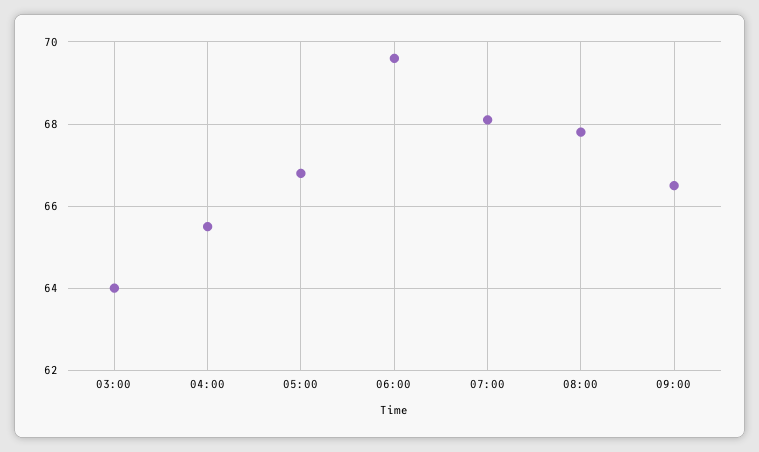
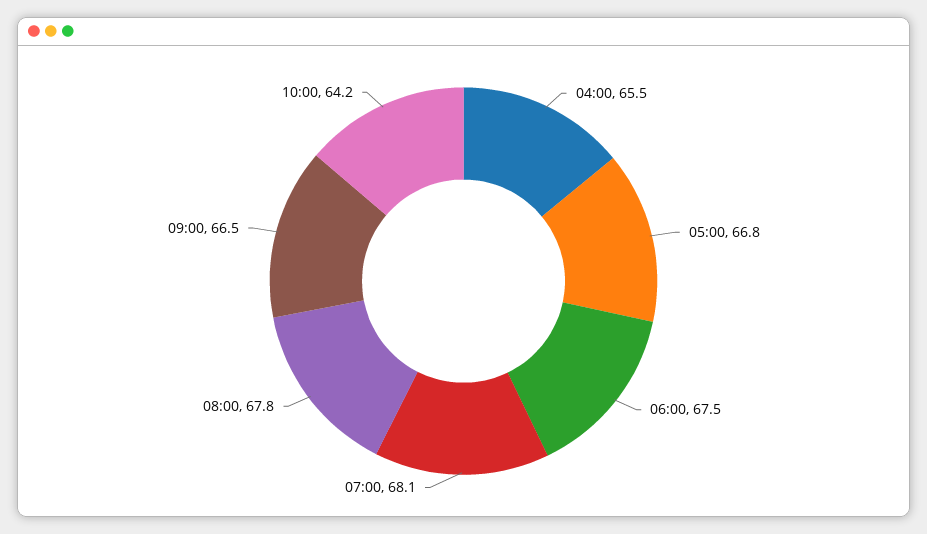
03:00: 64 -> none
06:00: 69.5 -> 67.5
10:00: none -> 64.2

